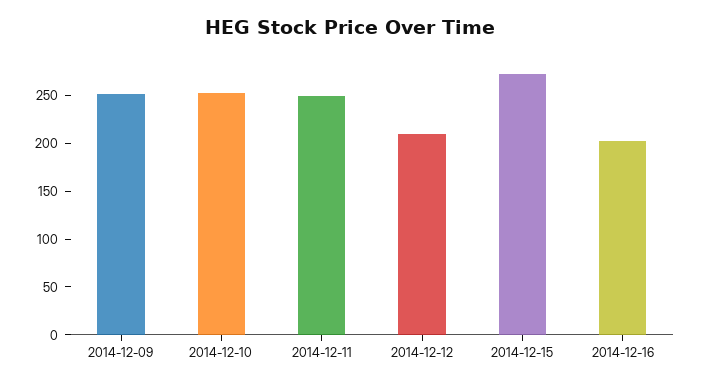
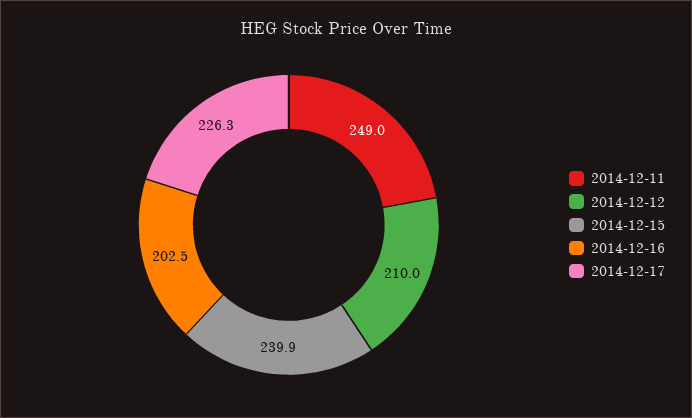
2014-12-09: 250 -> none
2014-12-10: 250 -> none
2014-12-15: 270 -> 239.9
2014-12-17: none -> 226.3

